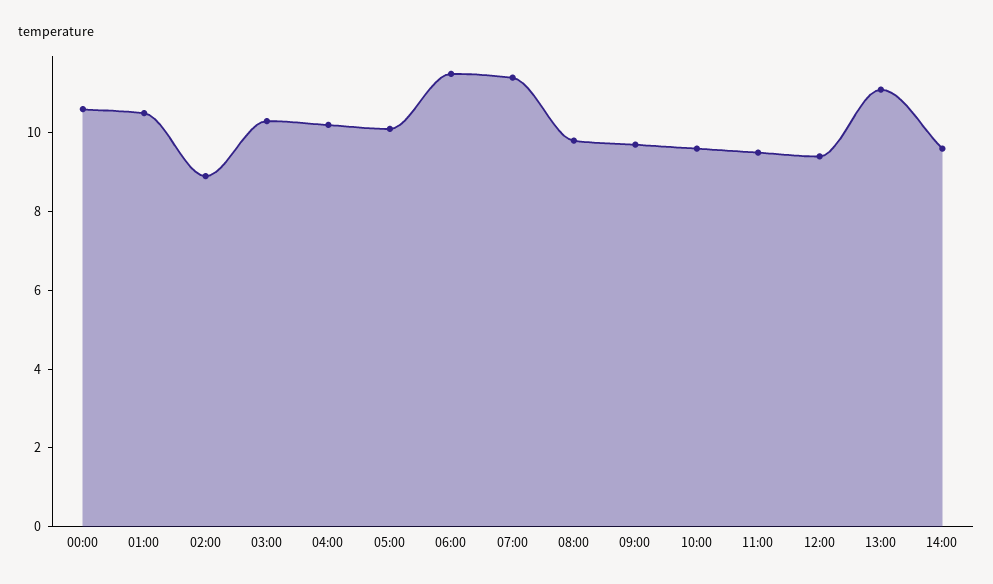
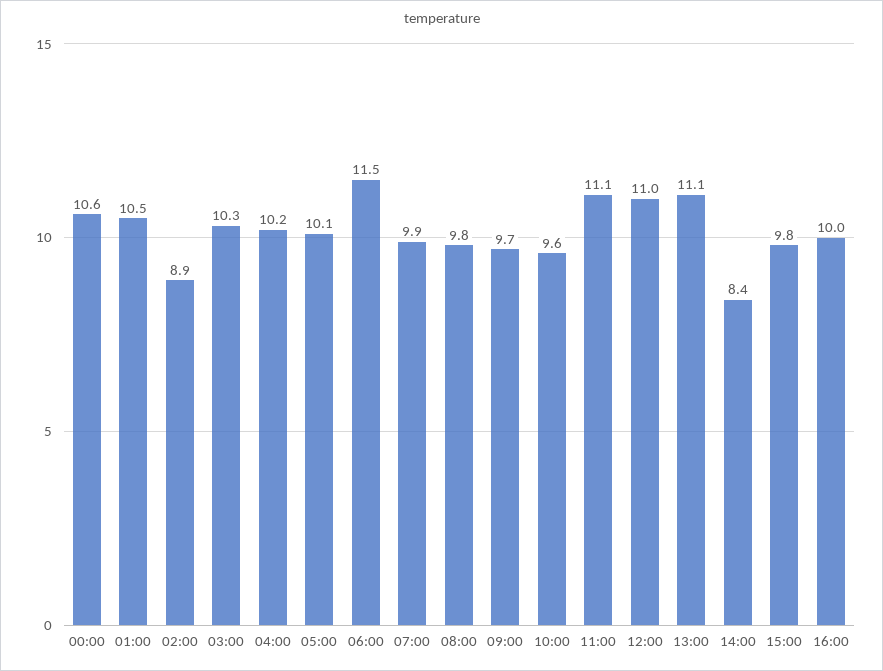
07:00: 11.5 -> 9.9
11:00: 9.5 -> 11.1
12:00: 9.5 -> 11
14:00: 9.5 -> 8.4
15:00: none -> 9.8
16:00: none -> 10

